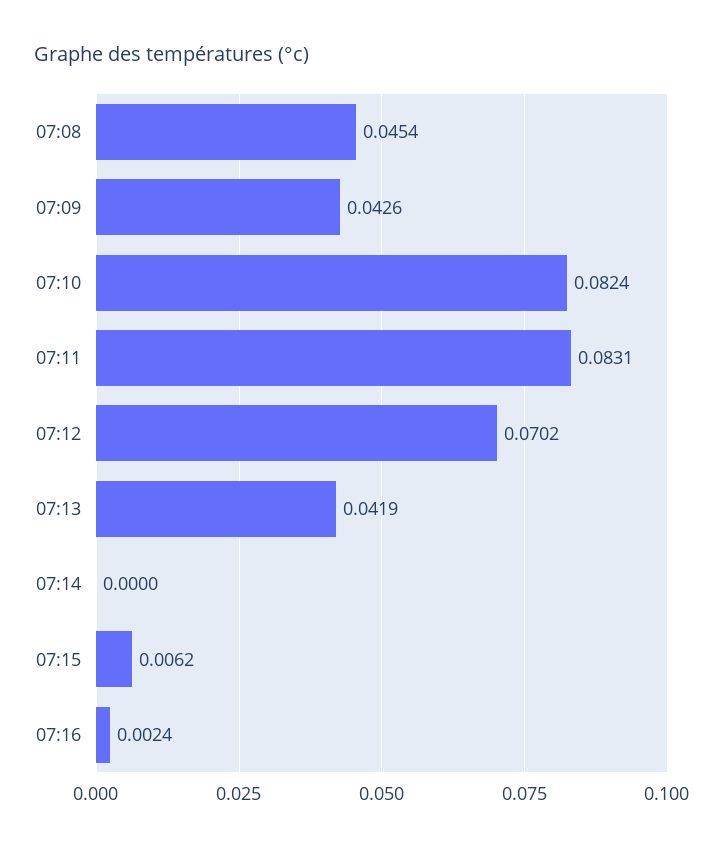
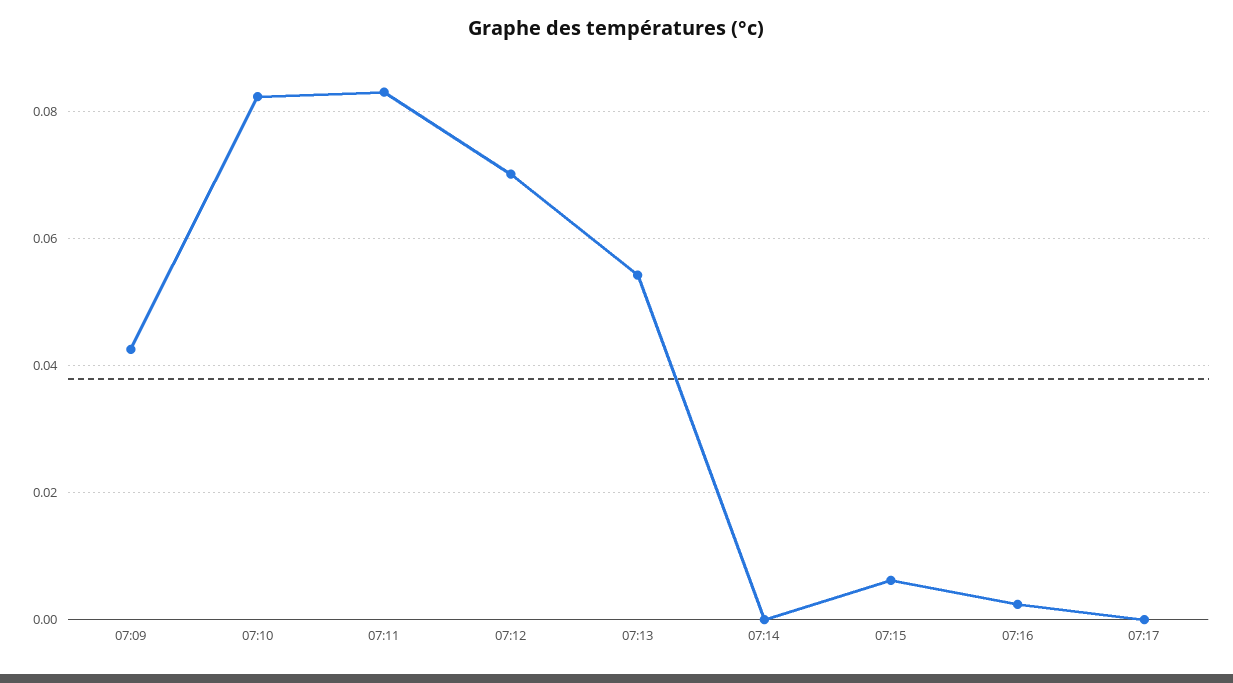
07:08: 0.0454 -> none
07:13: 0.0419 -> 0.054
07:17: none -> 0

